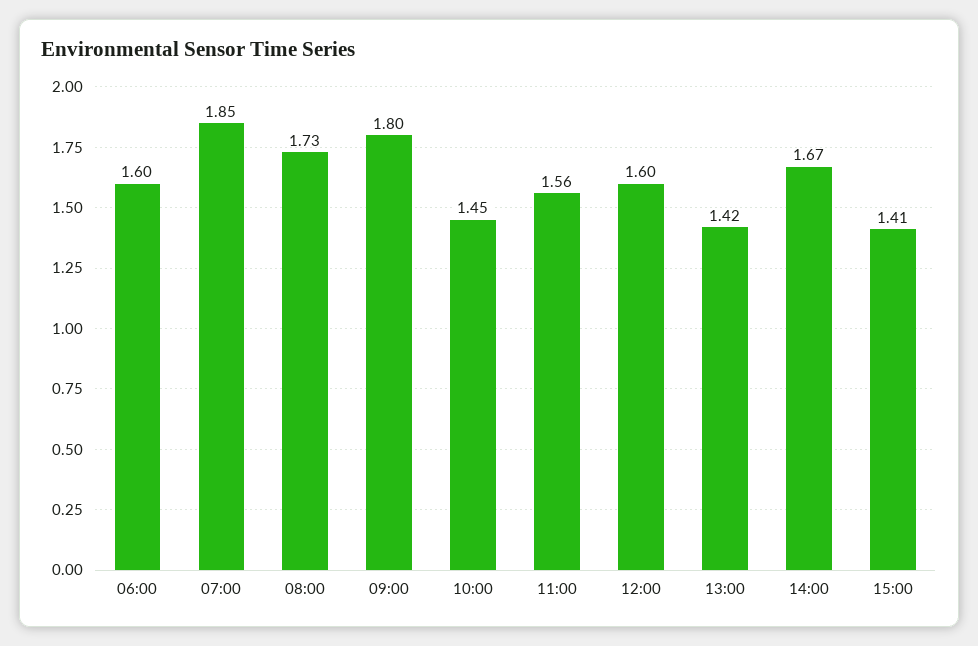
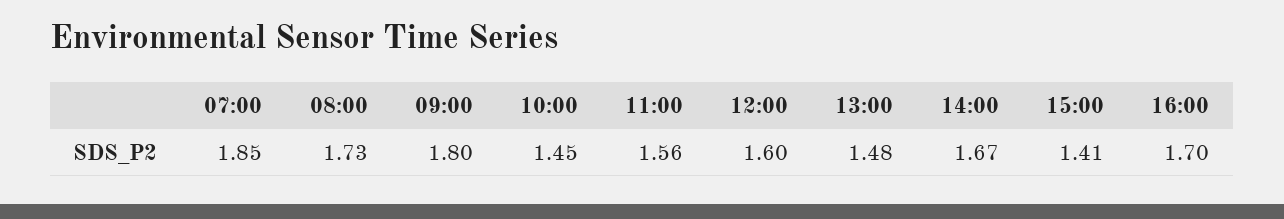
06:00: 1.6 -> none
13:00: 1.42 -> 1.48
16:00: none -> 1.7

